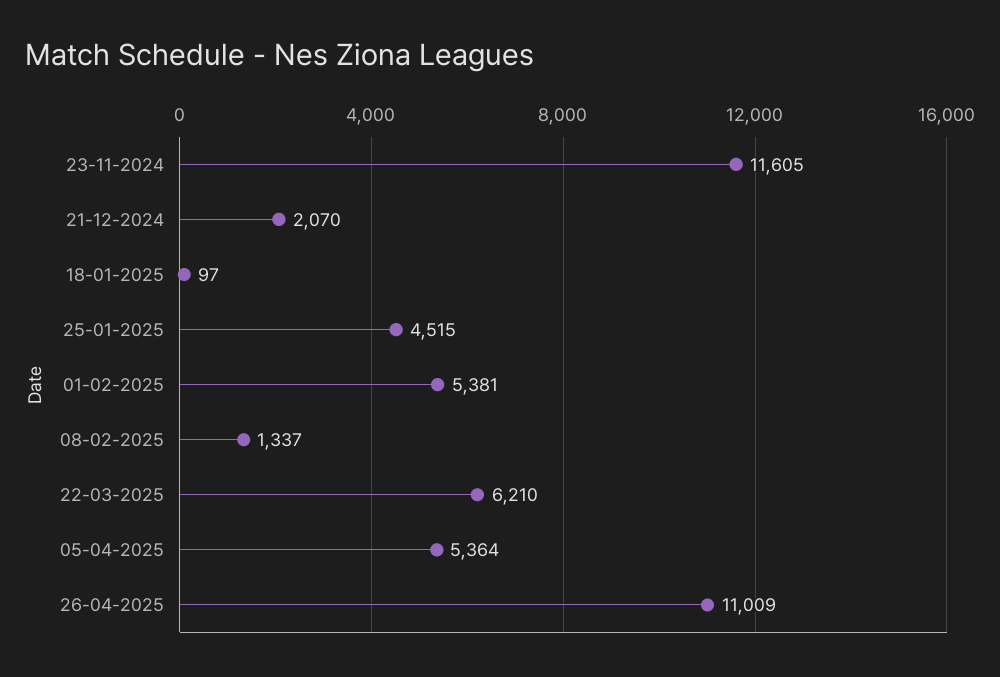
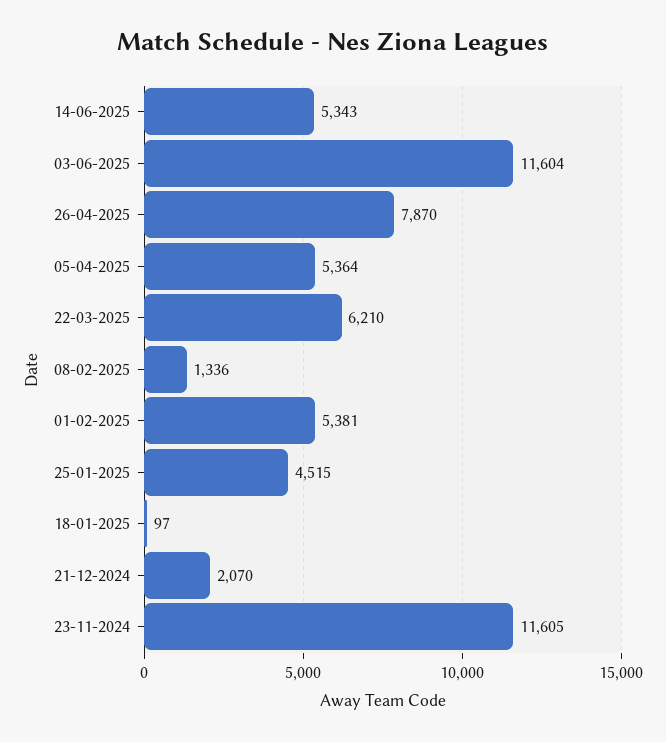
08-02-2025: 1337 -> 1336
26-04-2025: 11009 -> 7870
14-06-2025: none -> 5343
03-06-2025: none -> 11604

